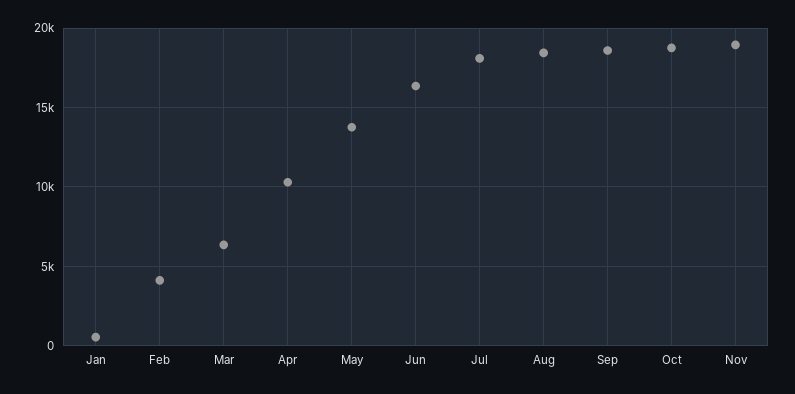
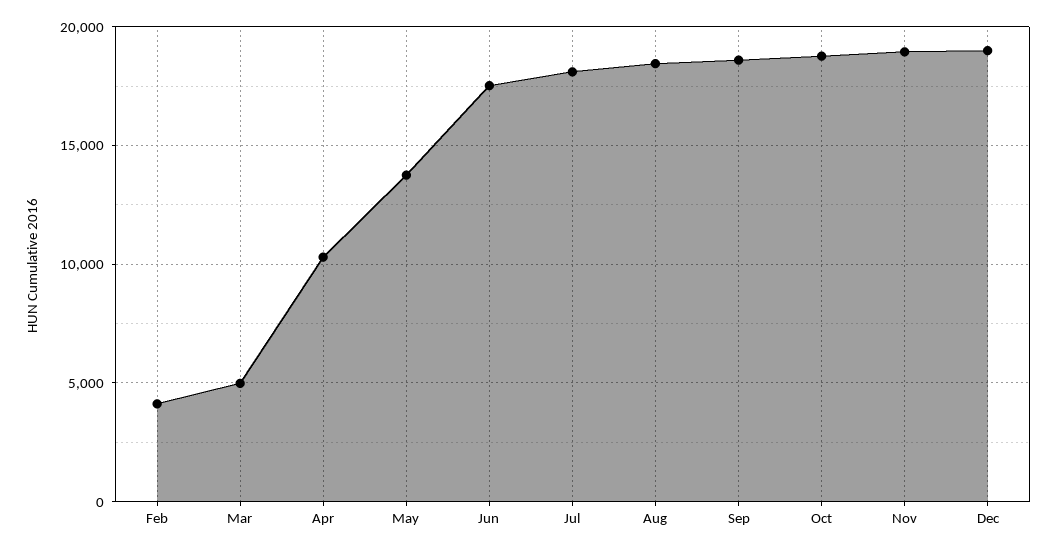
Jan: 500 -> none
Mar: 6500 -> 5000
Jun: 16500 -> 17500
Dec: none -> 19000

